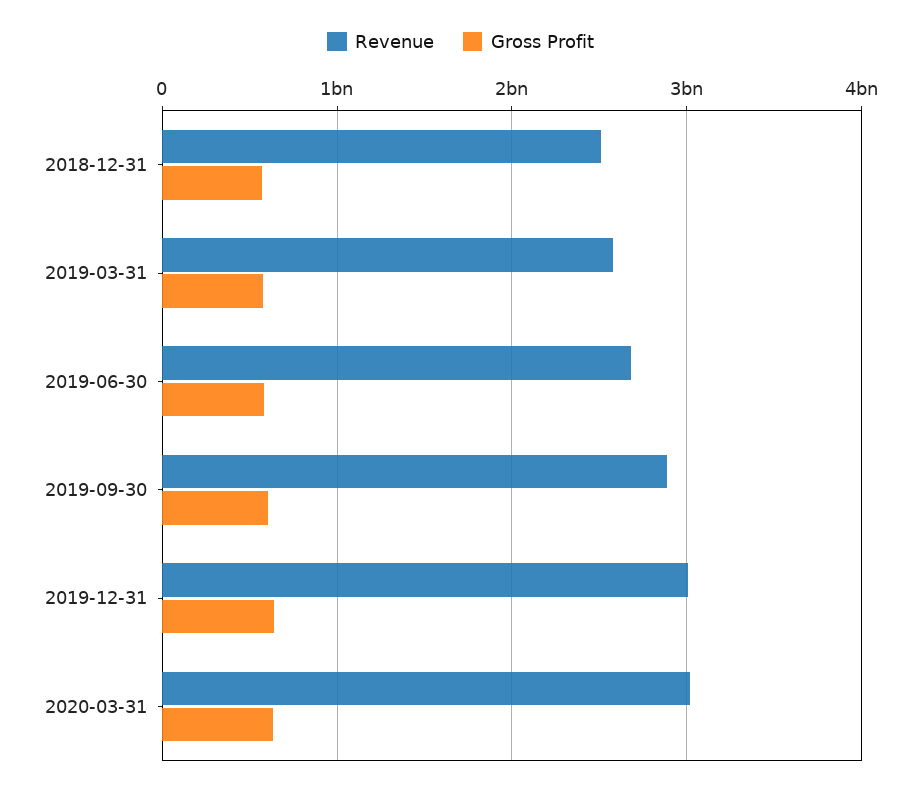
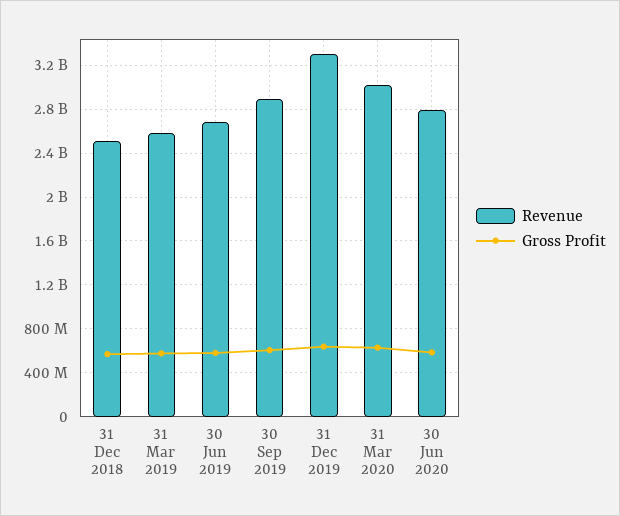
Revenue, 2019-12-31: 3000000000 -> 3300000000
Revenue, 30 Jun 2020: none -> 2800000000
Gross Profit, 30 Jun 2020: none -> 600000000

